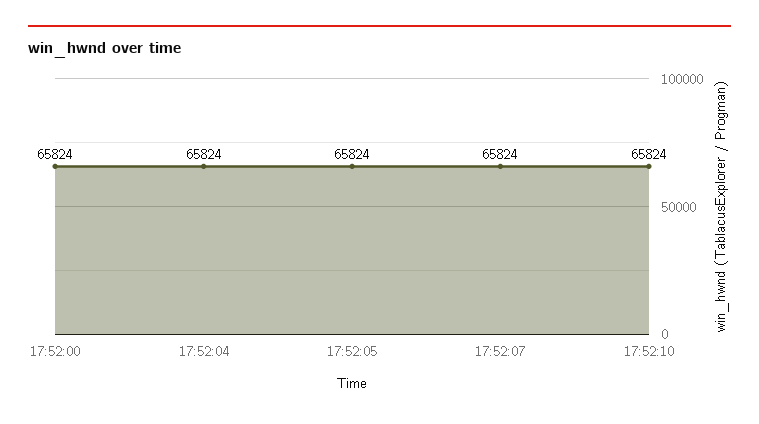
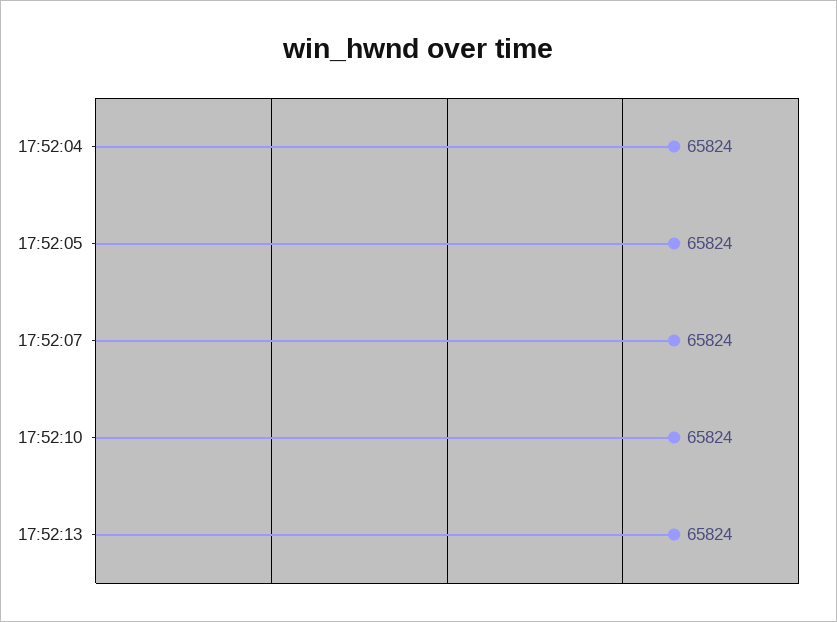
17:52:00: 65824 -> none
17:52:13: none -> 65824

